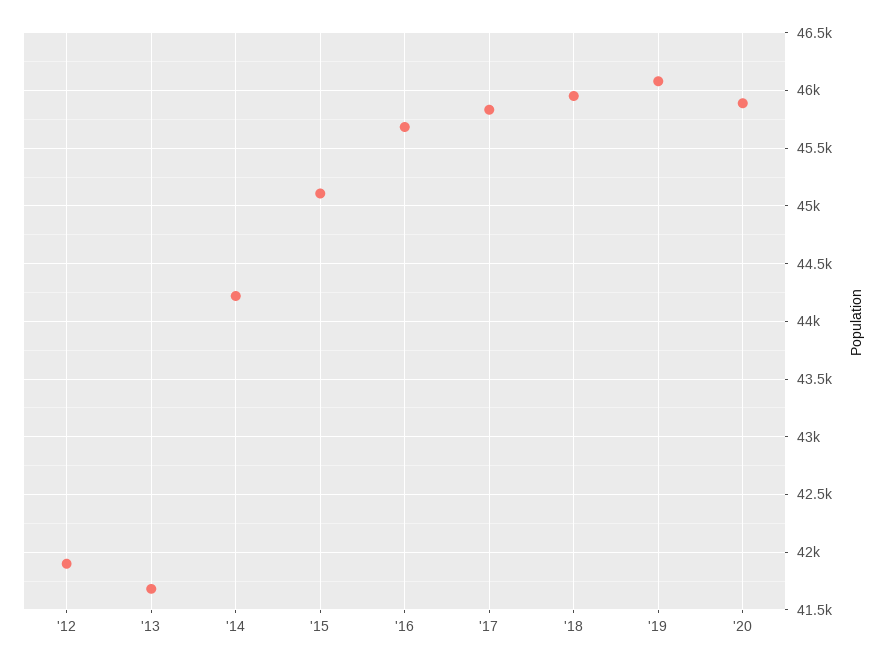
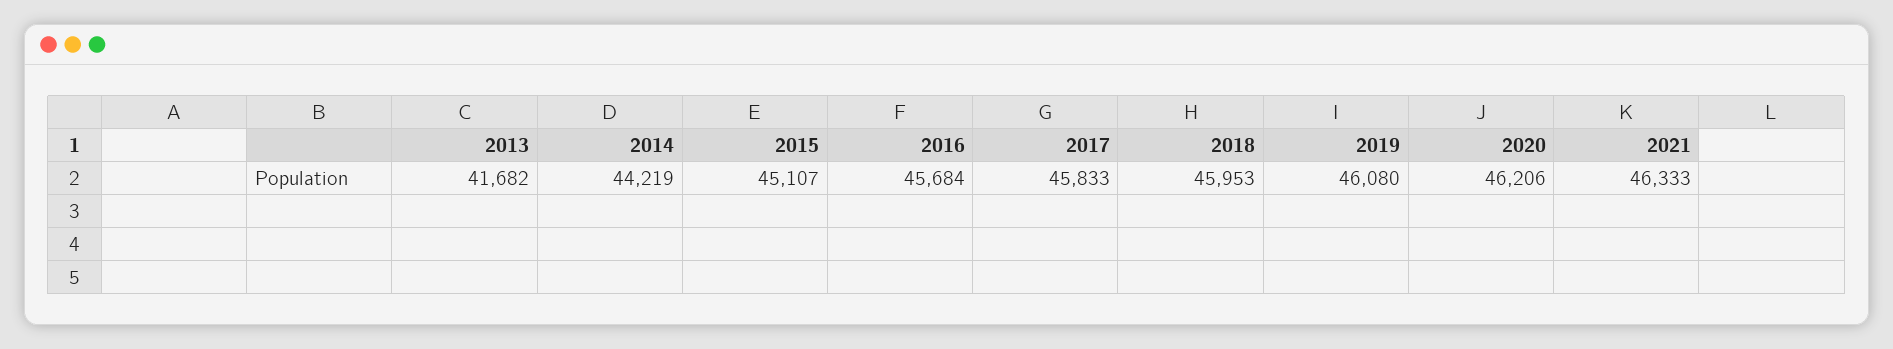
'12: 41900 -> none
'20: 45900 -> 46206
2021: none -> 46333

